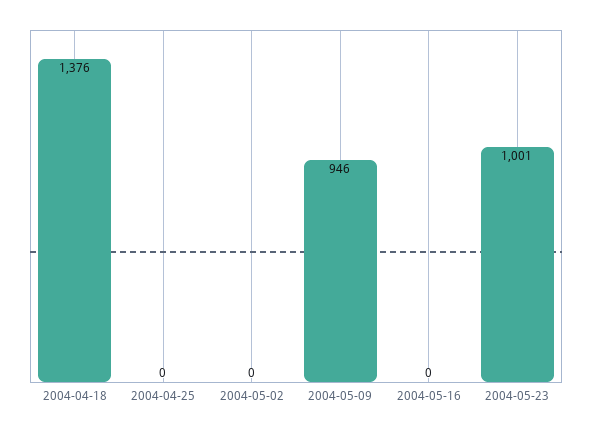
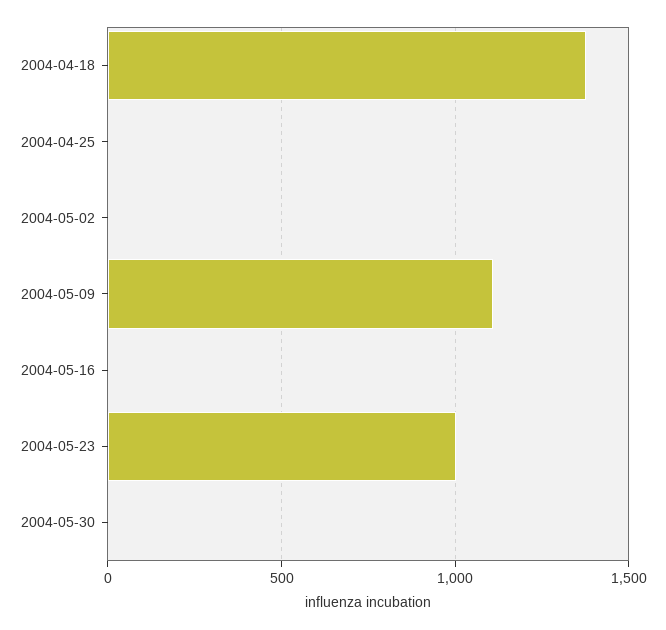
2004-05-09: 946 -> 1100
2004-05-30: none -> 0

